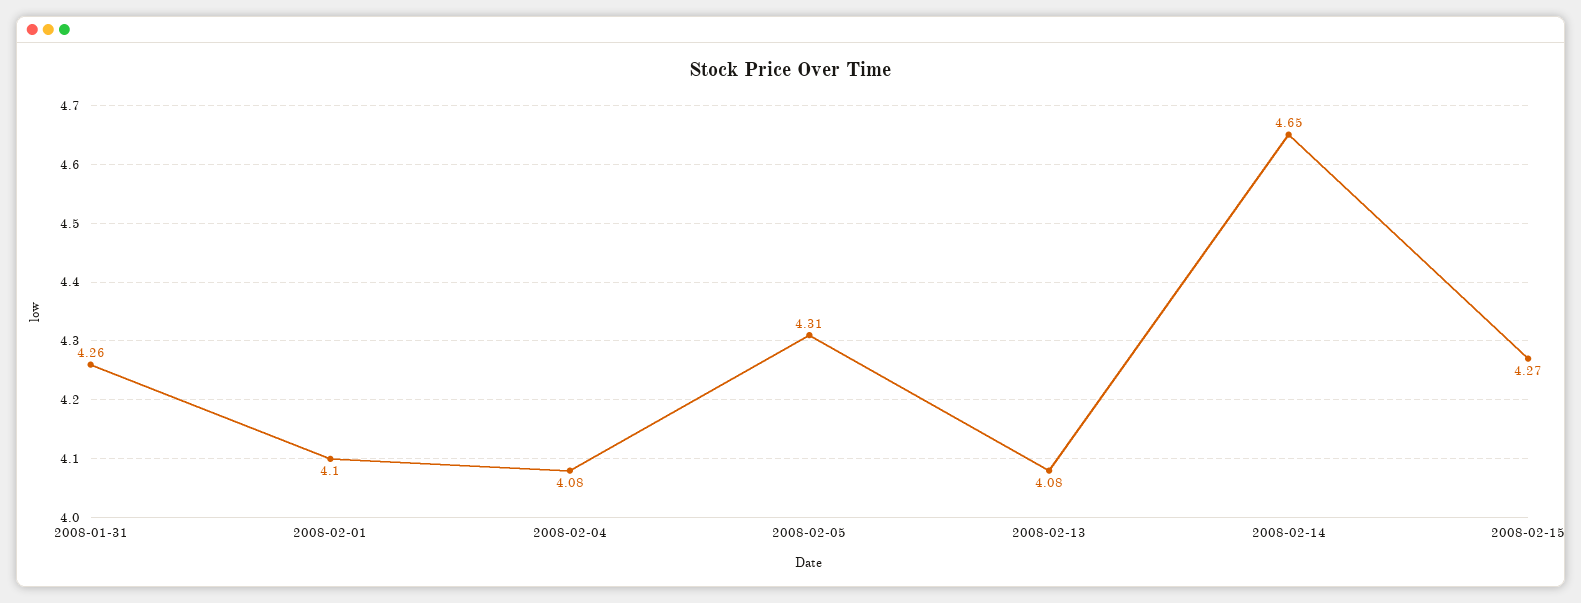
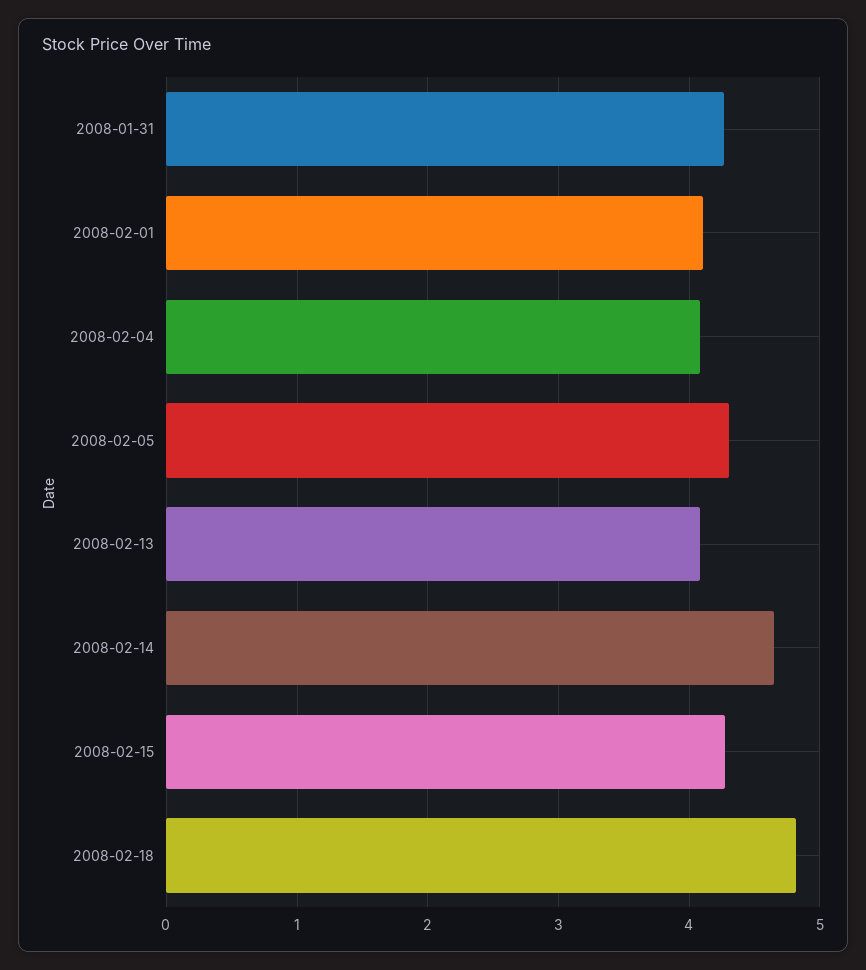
2008-02-18: none -> 4.8

